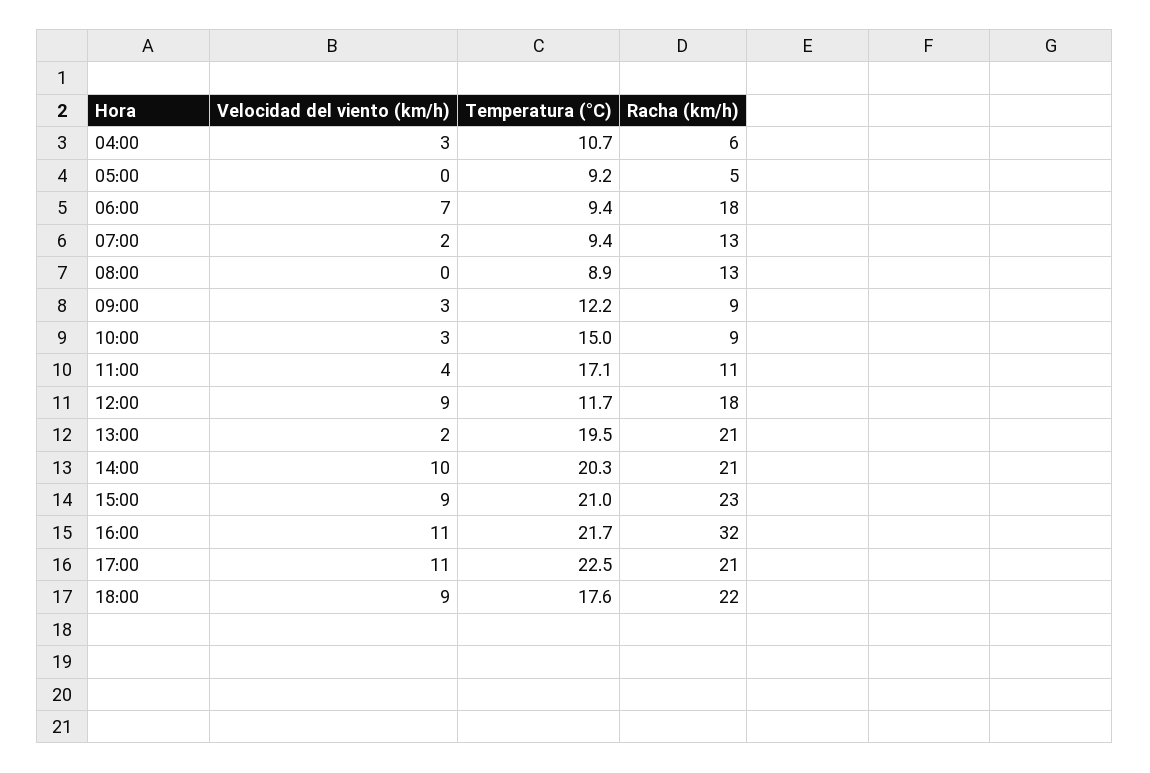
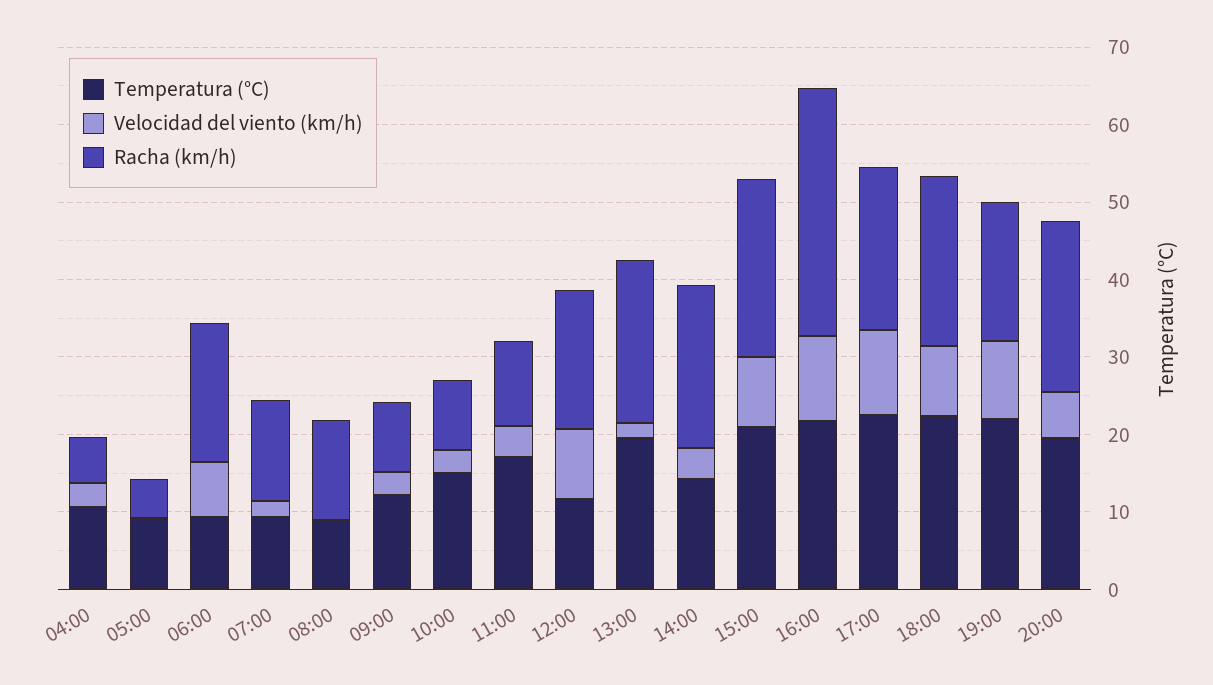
Velocidad del viento (km/h), 14:00: 10 -> 4
Temperatura (°C), 14:00: 20.3 -> 14
Temperatura (°C), 18:00: 17.6 -> 22
Temperatura (°C), 19:00: none -> 22
Velocidad del viento (km/h), 19:00: none -> 10
Racha (km/h), 19:00: none -> 18
Temperatura (°C), 20:00: none -> 20
Velocidad del viento (km/h), 20:00: none -> 6
Racha (km/h), 20:00: none -> 22

